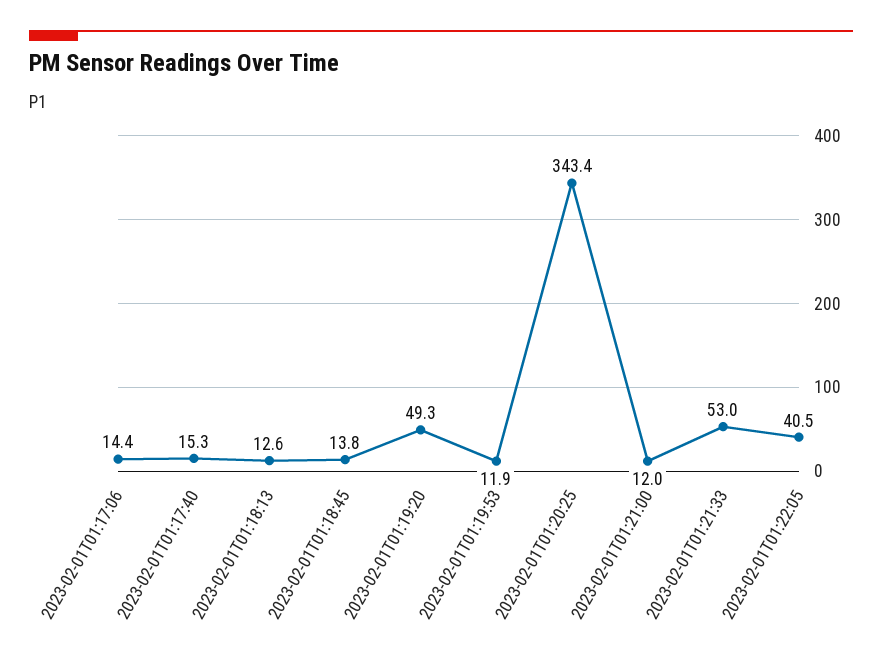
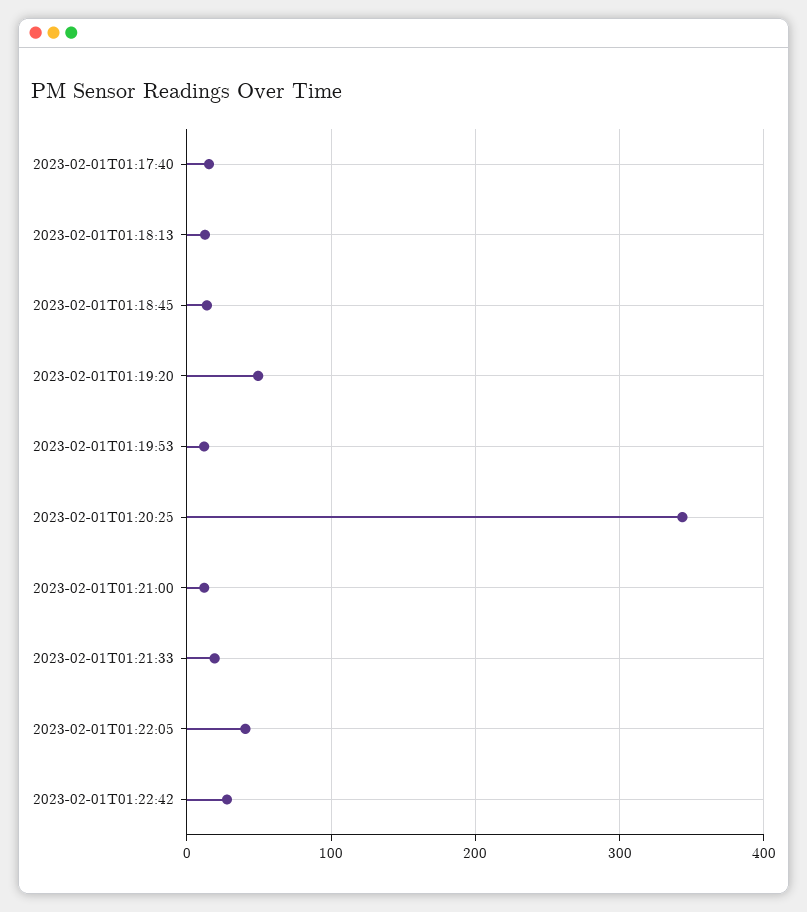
2023-02-01T01:17:06: 14.4 -> none
2023-02-01T01:21:33: 53 -> 20
2023-02-01T01:22:42: none -> 30

